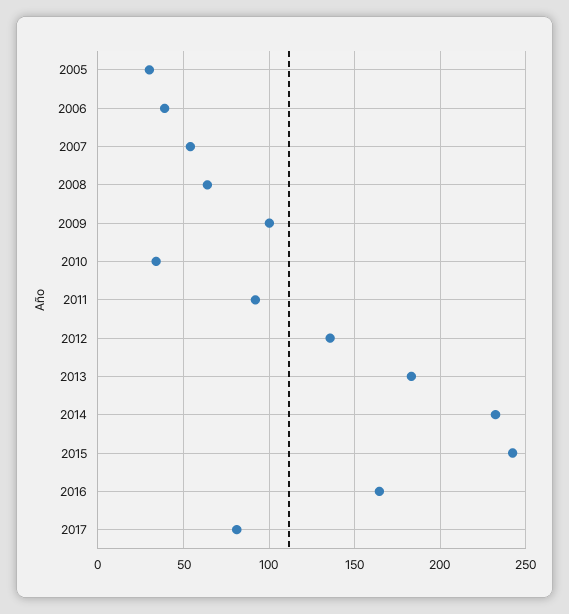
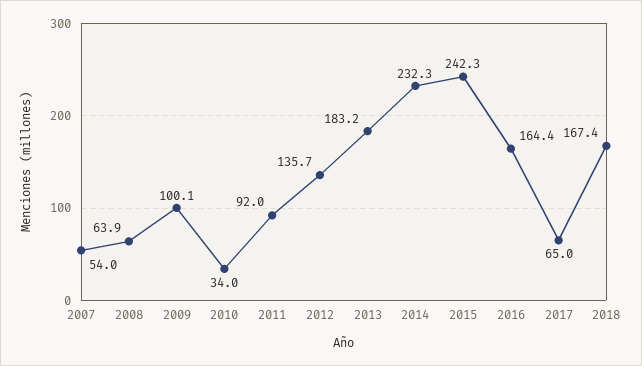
2005: 30 -> none
2006: 40 -> none
2017: 80 -> 65
2018: none -> 167.4

